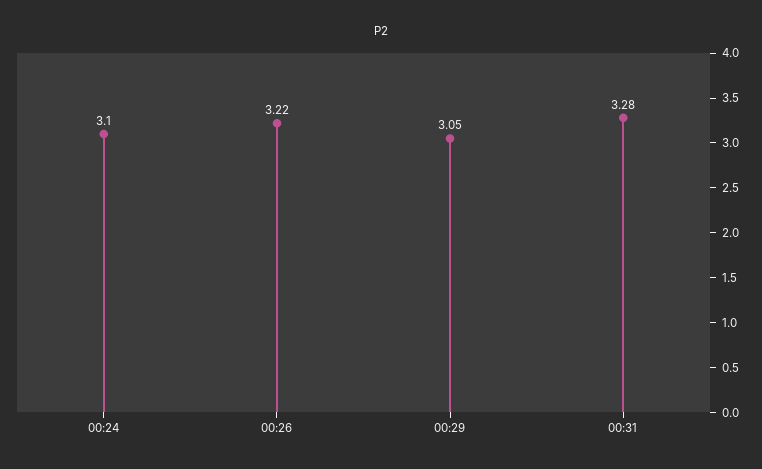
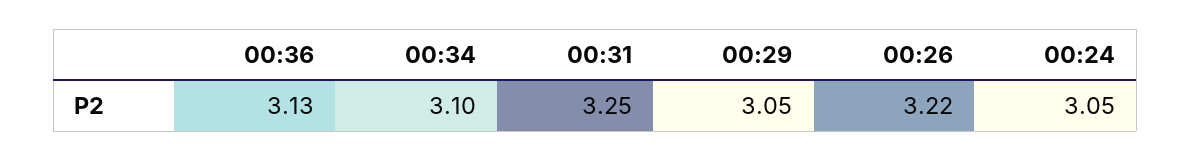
00:24: 3.1 -> 3.05
00:31: 3.28 -> 3.25
00:36: none -> 3.13
00:34: none -> 3.1

